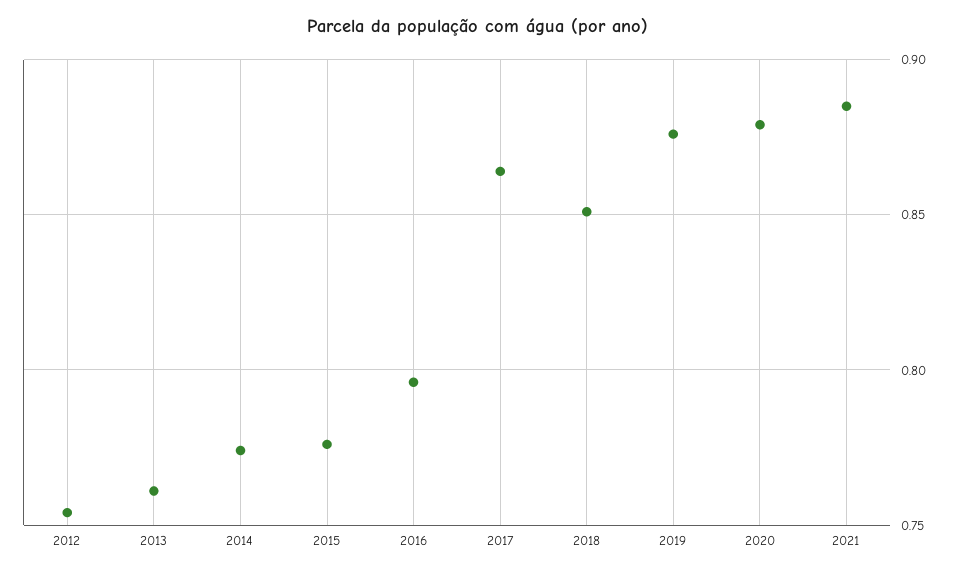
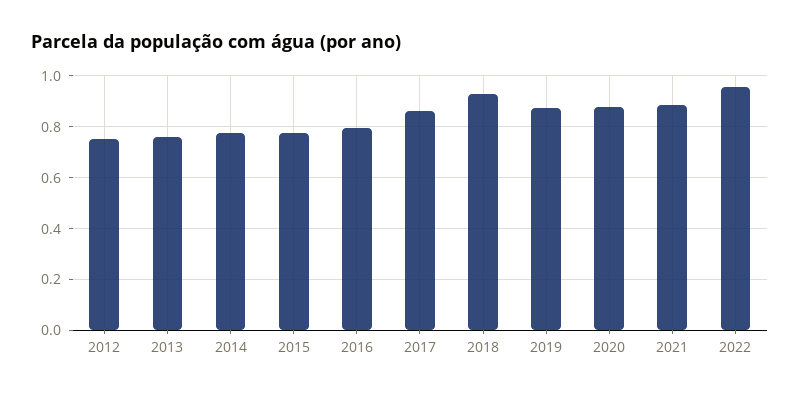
2018: 0.85 -> 0.925
2022: none -> 0.95

